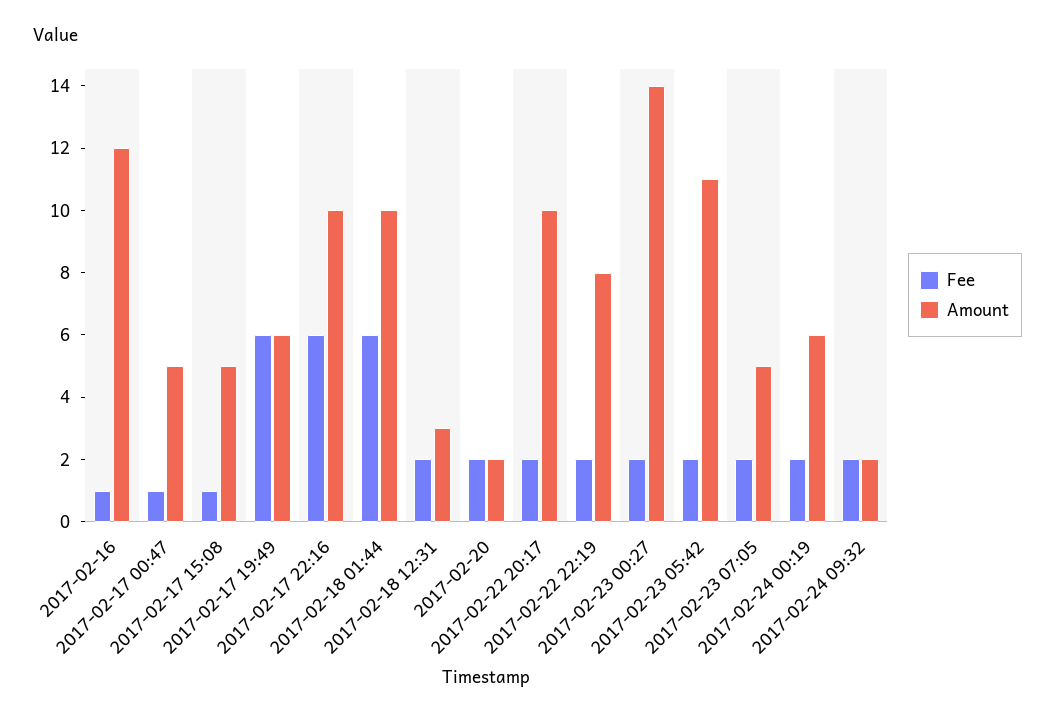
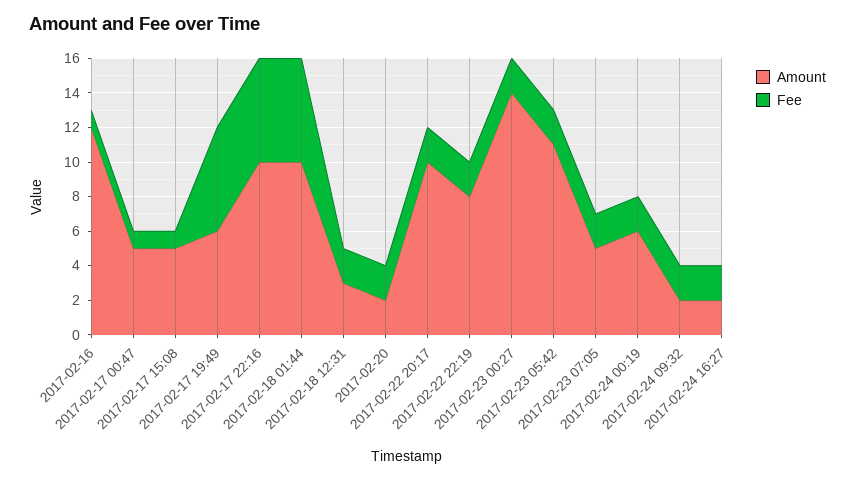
Amount, 2017-02-24 16:27: none -> 2
Fee, 2017-02-24 16:27: none -> 2

